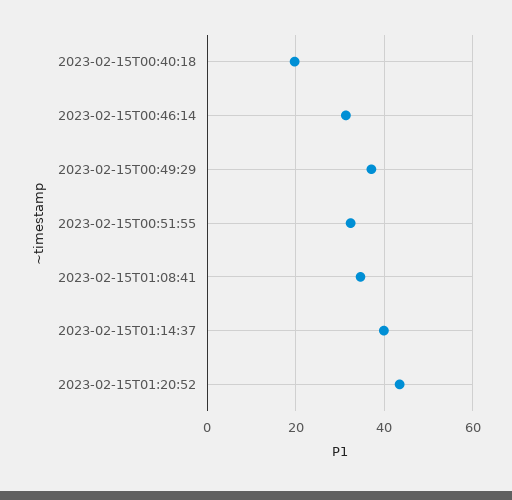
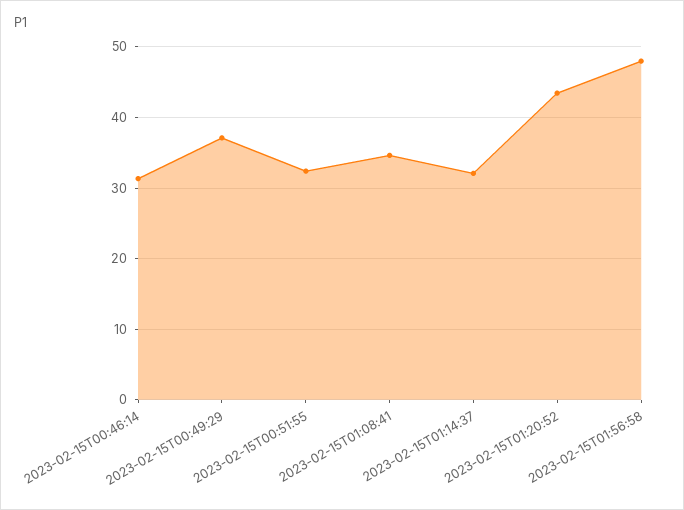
2023-02-15T00:40:18: 20 -> none
2023-02-15T01:14:37: 40 -> 32
2023-02-15T01:56:58: none -> 48

